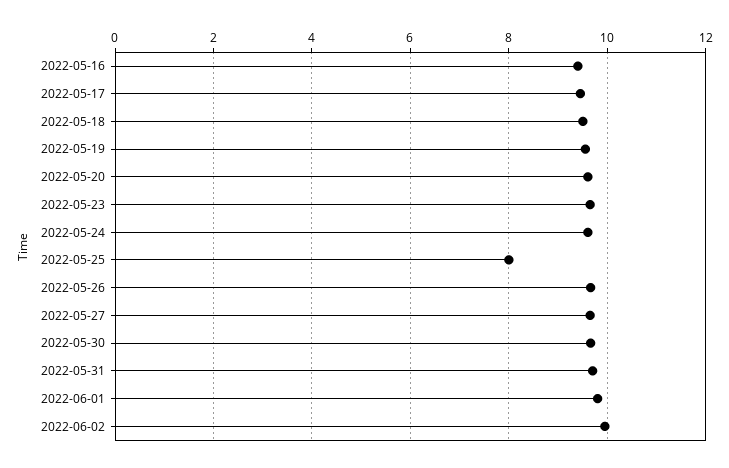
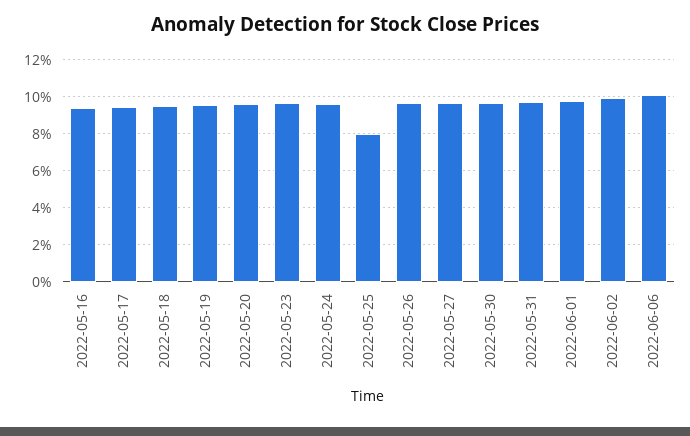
2022-06-06: none -> 10

